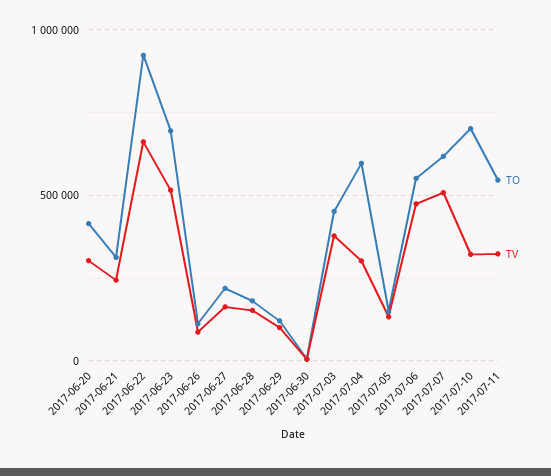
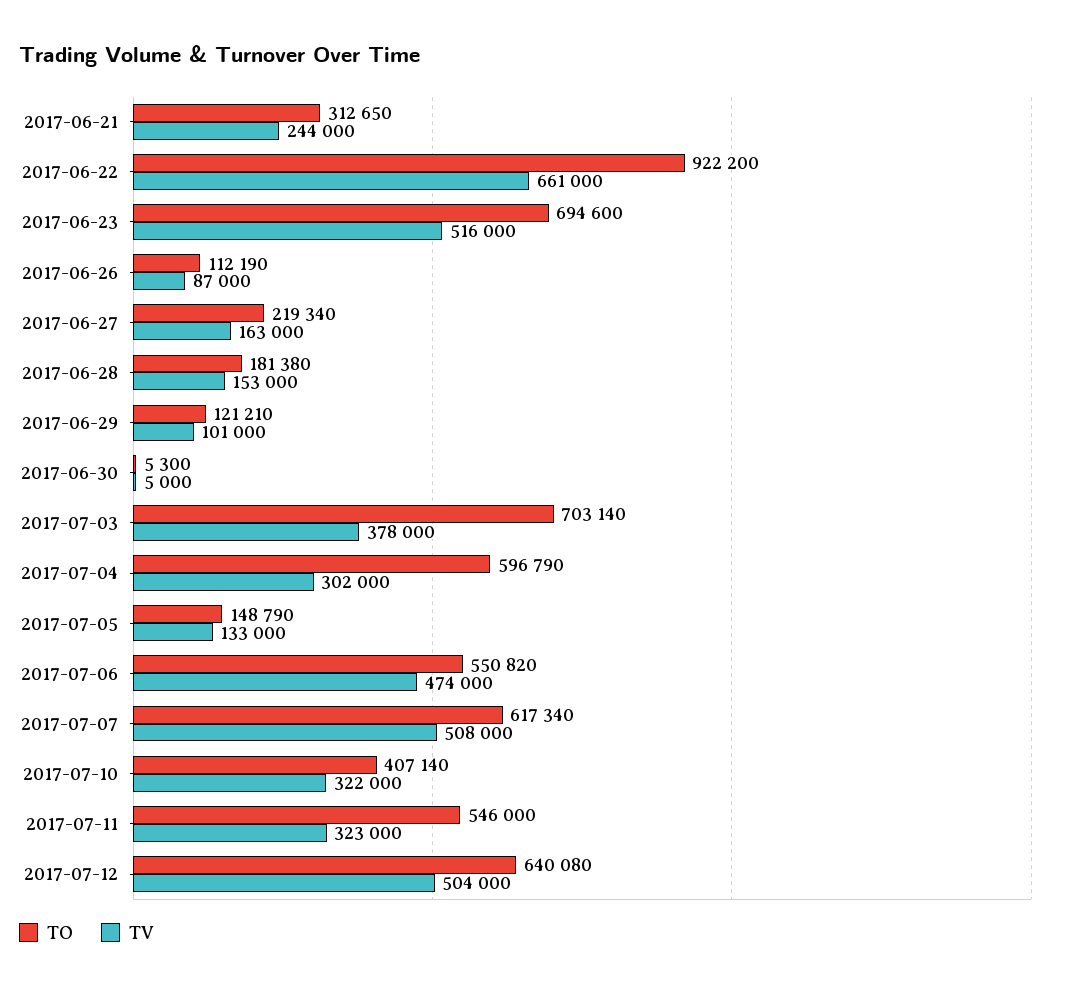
TO, 2017-06-20: 400000 -> none
TV, 2017-06-20: 300000 -> none
TO, 2017-07-03: 450000 -> 703140
TO, 2017-07-10: 700000 -> 407140
TO, 2017-07-12: none -> 640080
TV, 2017-07-12: none -> 504000

